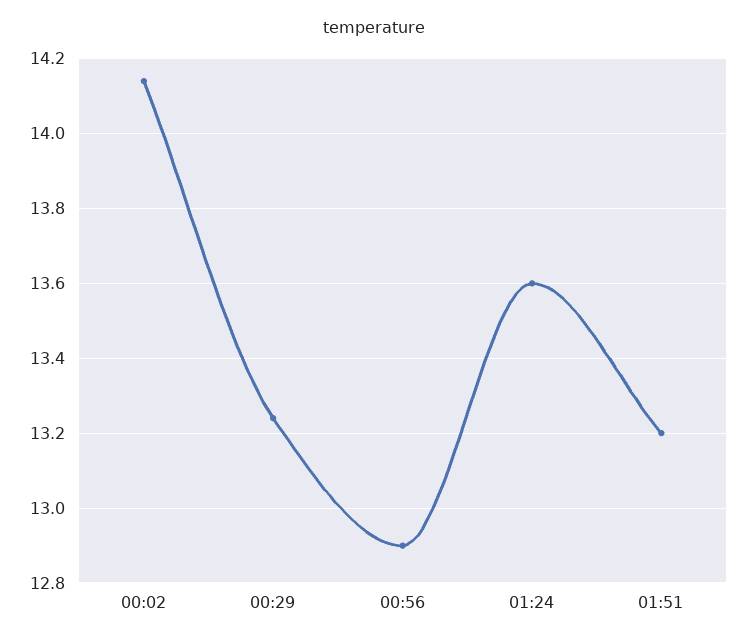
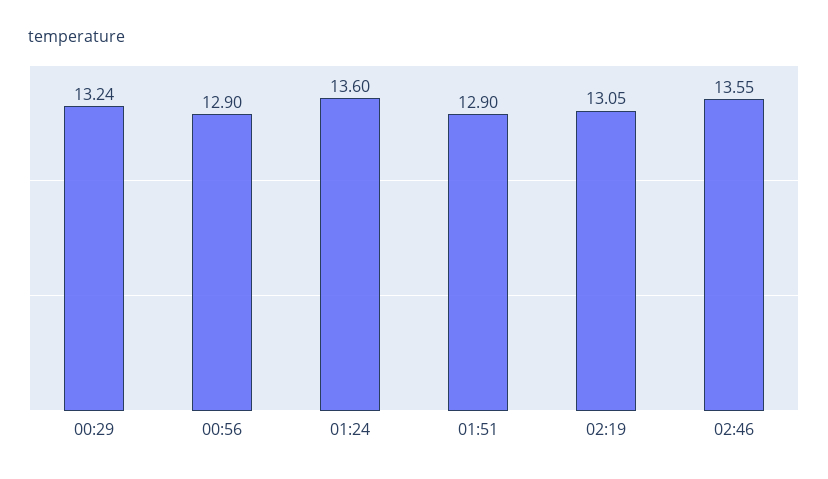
00:02: 14.15 -> none
01:51: 13.2 -> 12.9
02:19: none -> 13.05
02:46: none -> 13.55

